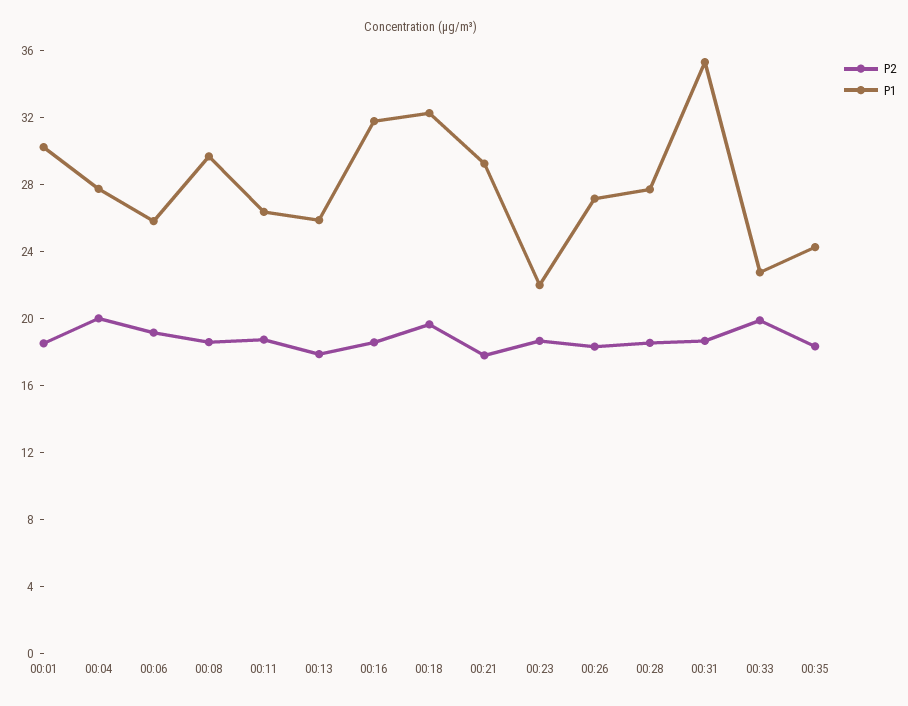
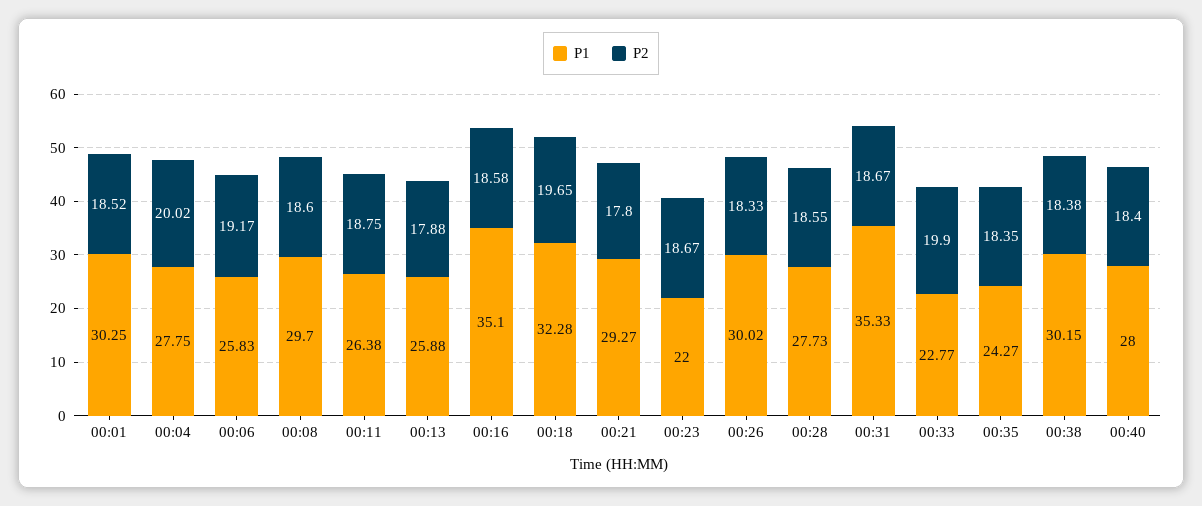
P1, 00:16: 32 -> 35.1
P1, 00:26: 27 -> 30.02
P1, 00:38: none -> 30.15
P2, 00:38: none -> 18.38
P1, 00:40: none -> 28
P2, 00:40: none -> 18.4

